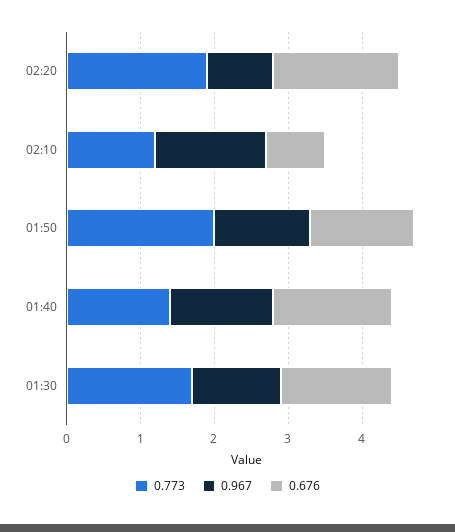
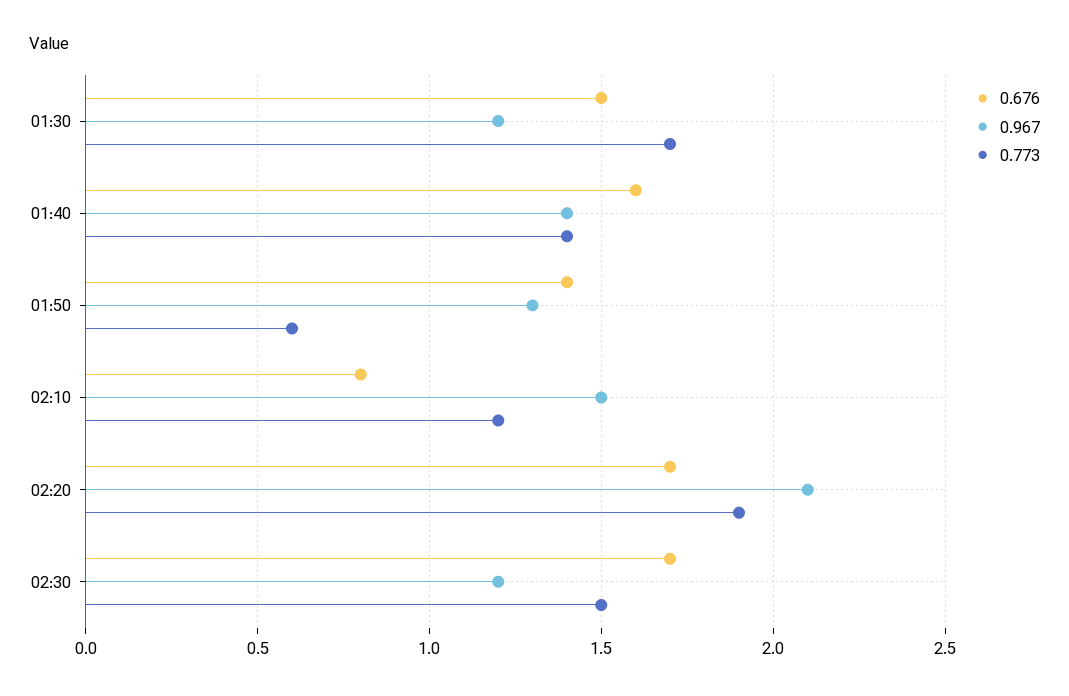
0.967, 02:20: 1 -> 2.1
0.773, 01:50: 2 -> 0.6
0.676, 02:30: none -> 1.7
0.967, 02:30: none -> 1.2
0.773, 02:30: none -> 1.5

